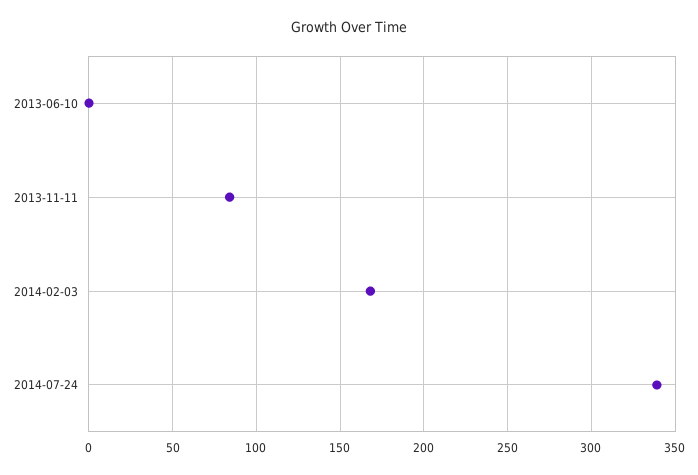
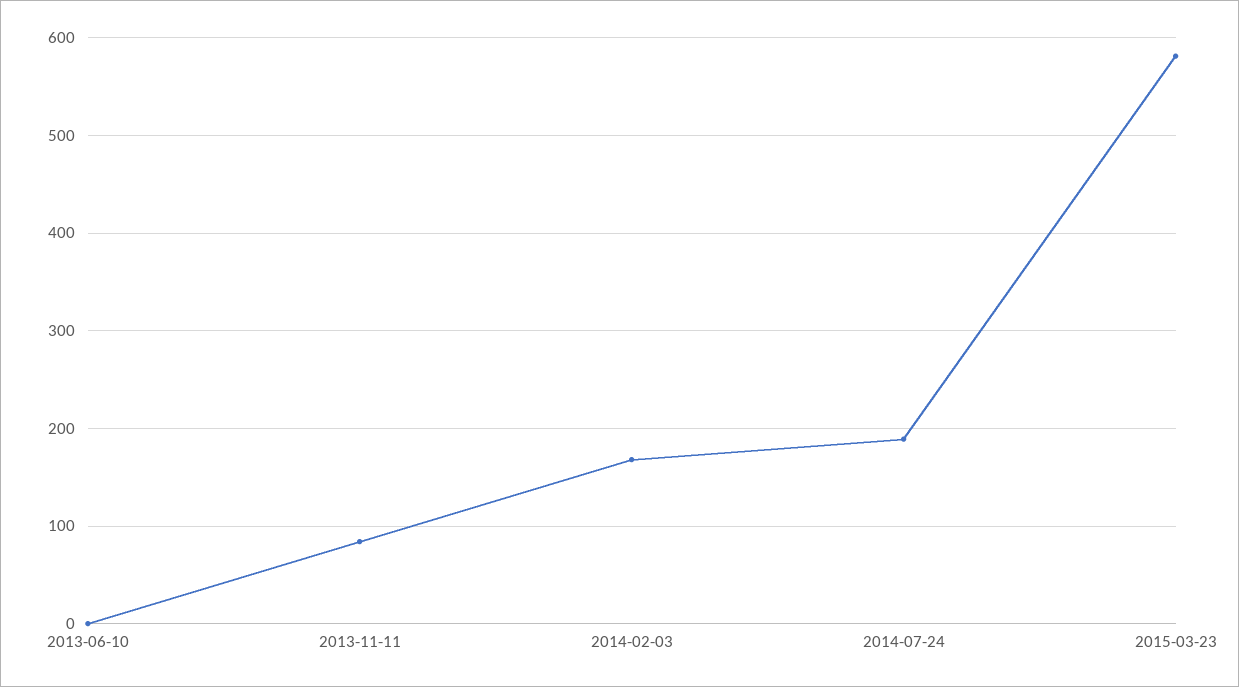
2014-07-24: 340 -> 190
2015-03-23: none -> 580

